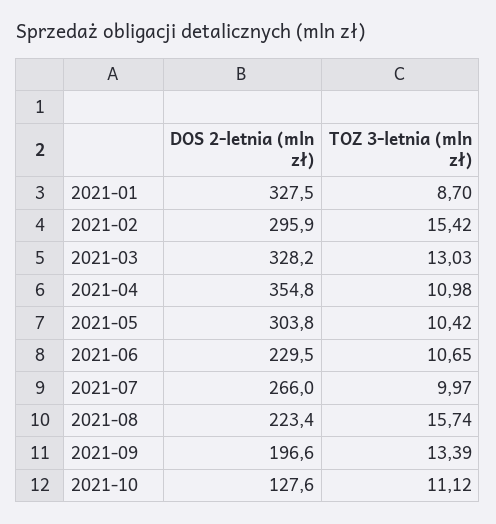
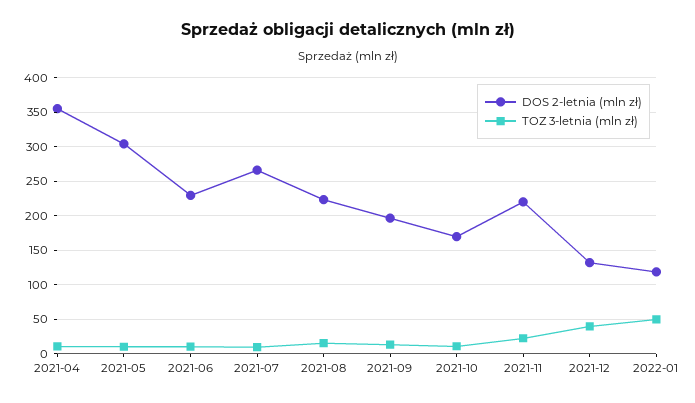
DOS 2-letnia (mln zł), 2021-01: 327.5 -> none
TOZ 3-letnia (mln zł), 2021-01: 8.7 -> none
DOS 2-letnia (mln zł), 2021-02: 295.9 -> none
TOZ 3-letnia (mln zł), 2021-02: 15.42 -> none
DOS 2-letnia (mln zł), 2021-03: 328.2 -> none
TOZ 3-letnia (mln zł), 2021-03: 13.03 -> none
DOS 2-letnia (mln zł), 2021-10: 127.6 -> 170
DOS 2-letnia (mln zł), 2021-11: none -> 220
TOZ 3-letnia (mln zł), 2021-11: none -> 20
DOS 2-letnia (mln zł), 2021-12: none -> 130
TOZ 3-letnia (mln zł), 2021-12: none -> 40
DOS 2-letnia (mln zł), 2022-01: none -> 120
TOZ 3-letnia (mln zł), 2022-01: none -> 50

